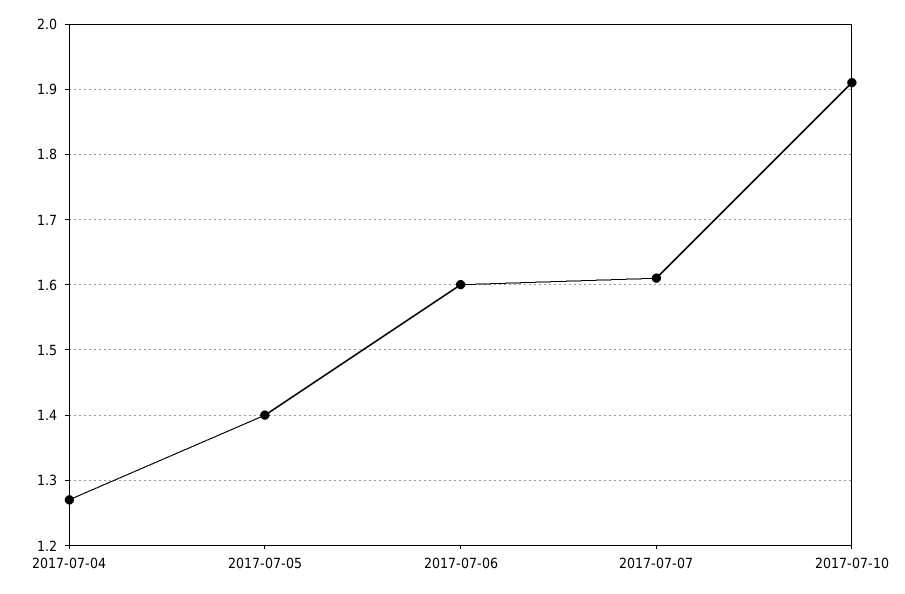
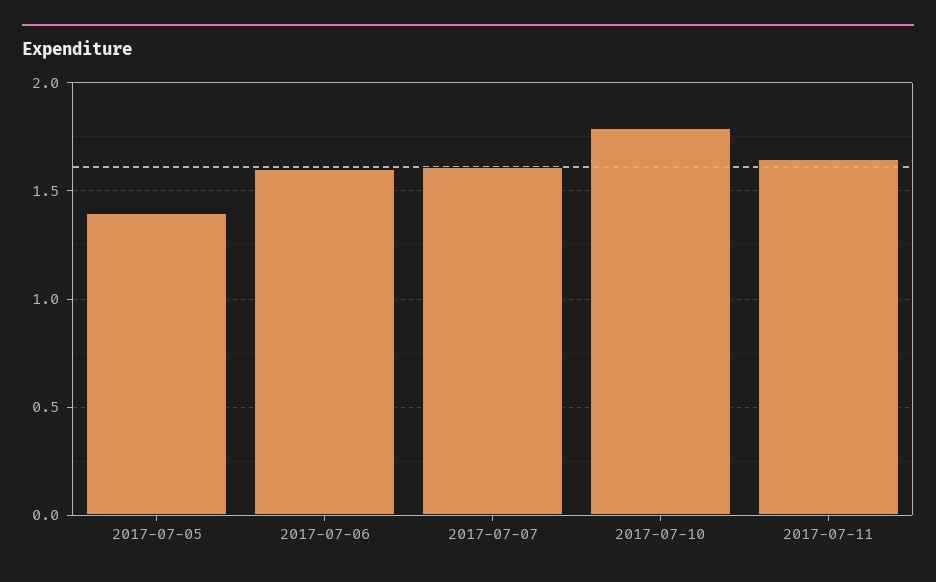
2017-07-04: 1.27 -> none
2017-07-10: 1.91 -> 1.8
2017-07-11: none -> 1.65

